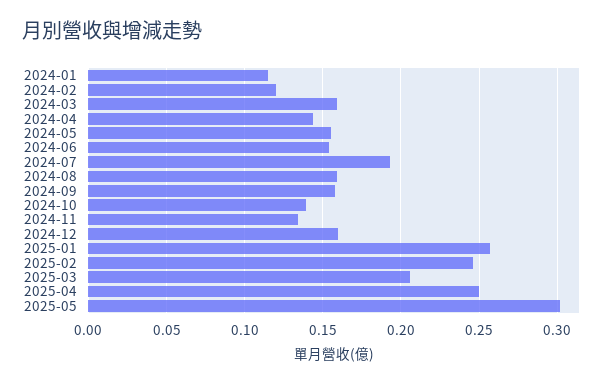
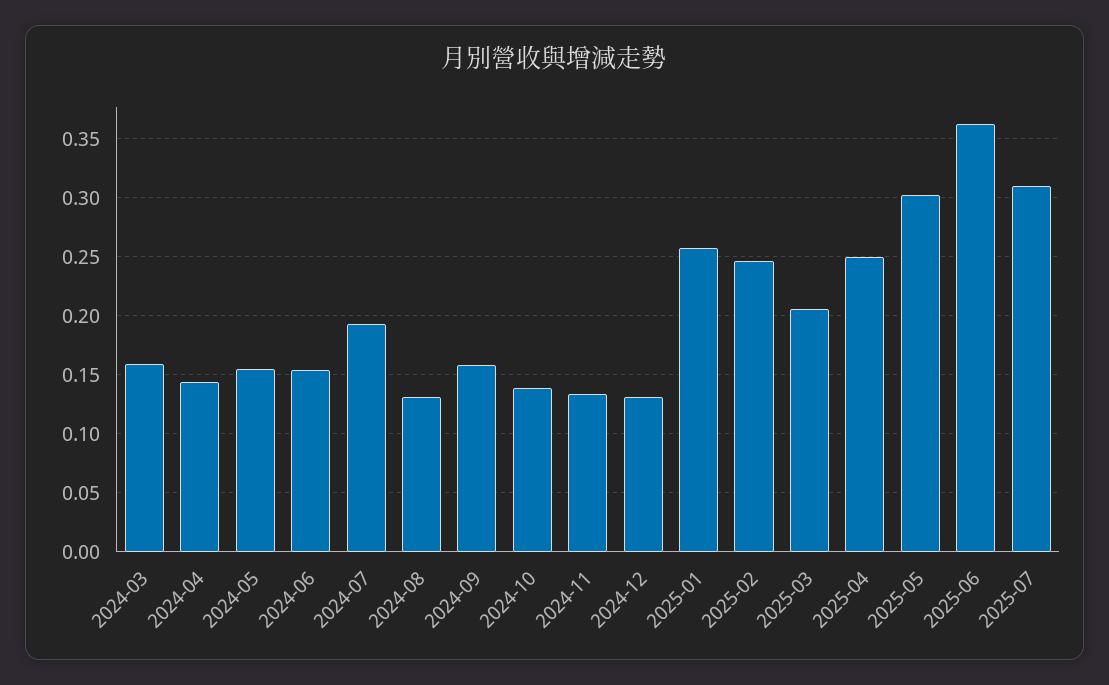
2024-01: 0.115 -> none
2024-02: 0.12 -> none
2024-08: 0.16 -> 0.13
2024-12: 0.16 -> 0.13
2025-06: none -> 0.36
2025-07: none -> 0.31

